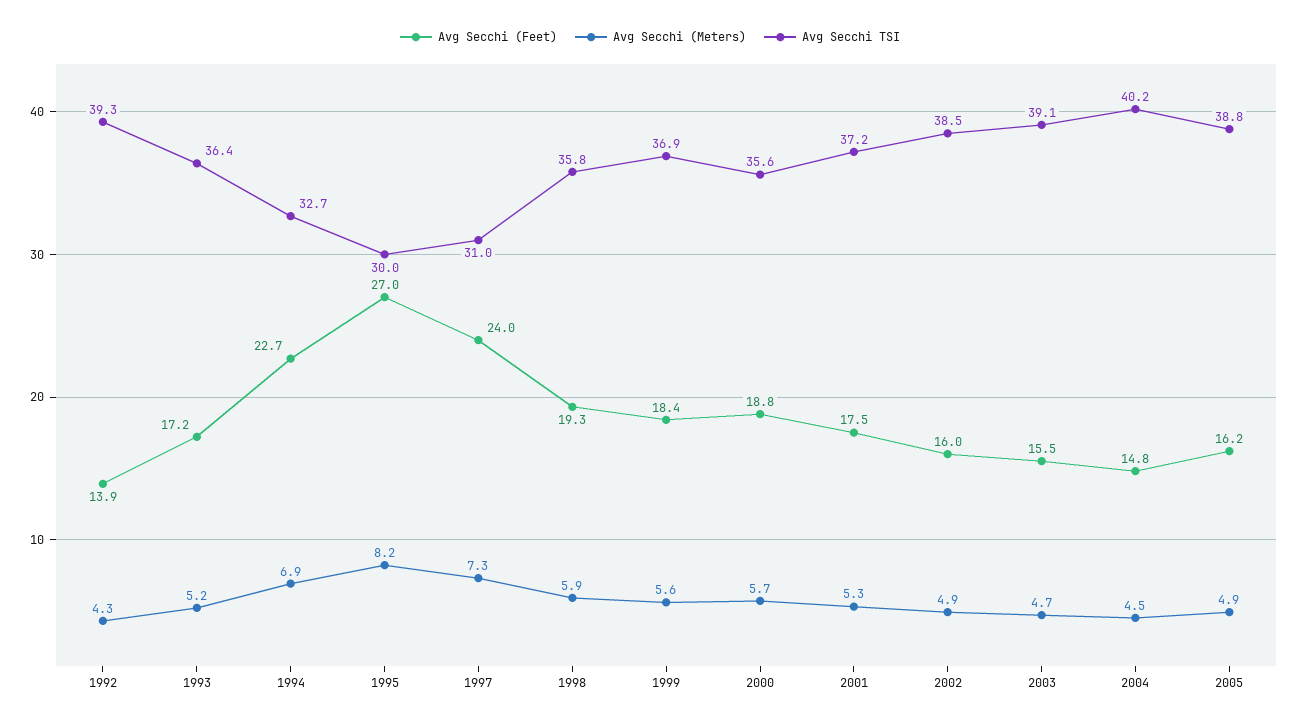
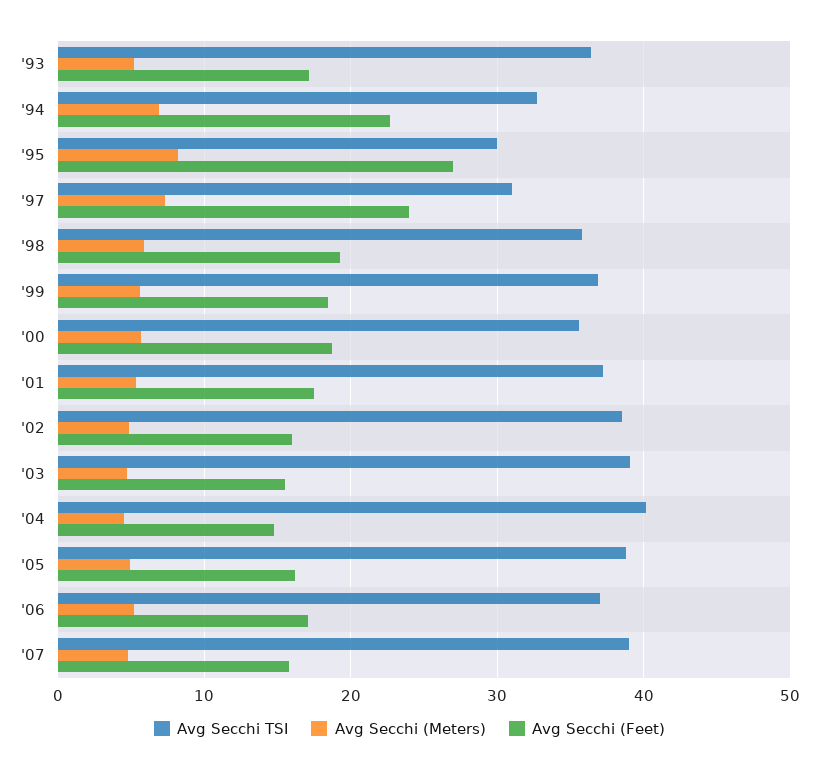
Avg Secchi (Feet), 1992: 13.9 -> none
Avg Secchi (Meters), 1992: 4.3 -> none
Avg Secchi TSI, 1992: 39.3 -> none
Avg Secchi TSI, '06: none -> 37
Avg Secchi (Meters), '06: none -> 5
Avg Secchi (Feet), '06: none -> 17
Avg Secchi TSI, '07: none -> 39
Avg Secchi (Meters), '07: none -> 5
Avg Secchi (Feet), '07: none -> 16

